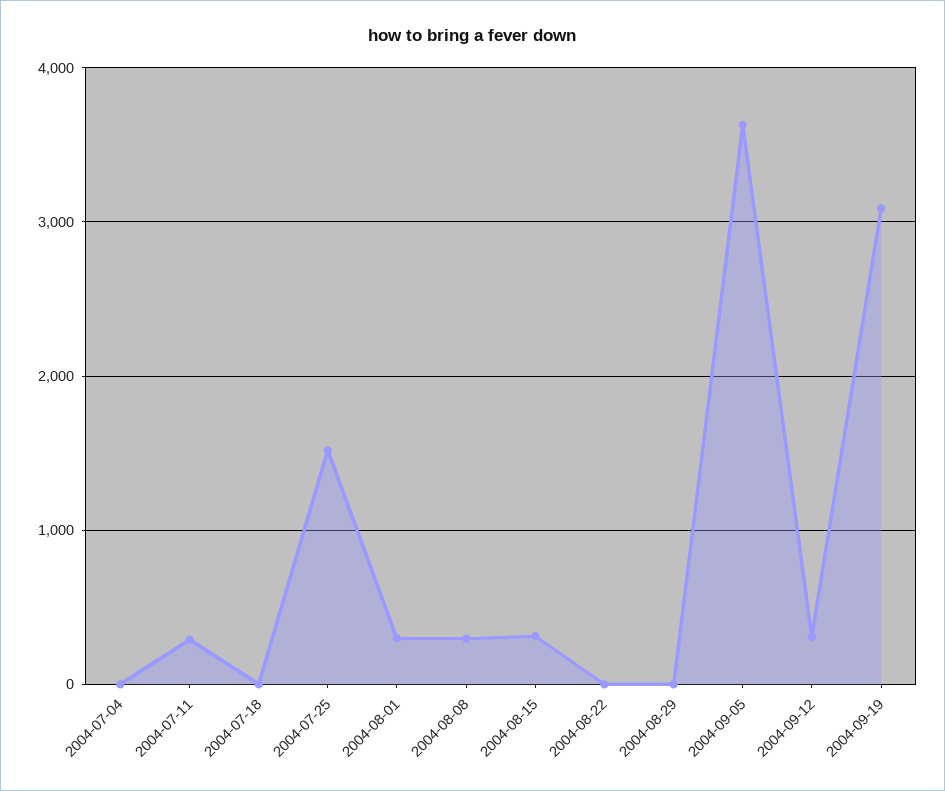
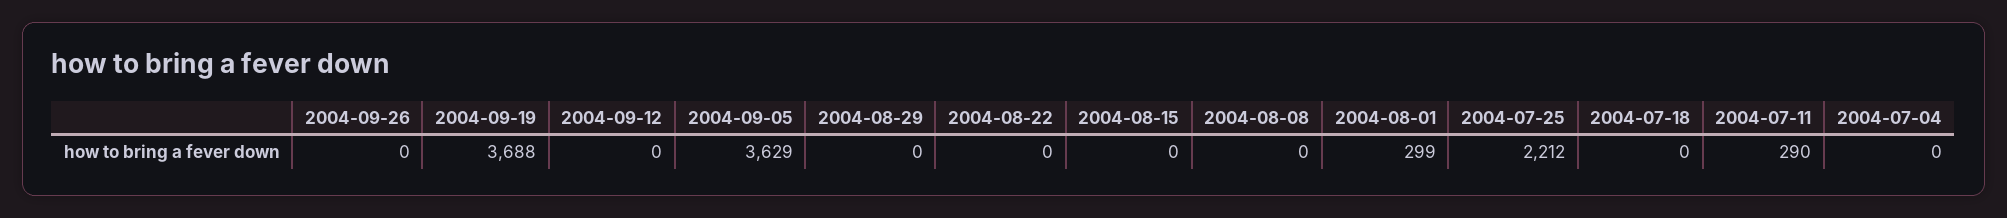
2004-07-25: 1500 -> 2212
2004-08-08: 300 -> 0
2004-08-15: 300 -> 0
2004-09-12: 300 -> 0
2004-09-19: 3100 -> 3688
2004-09-26: none -> 0

